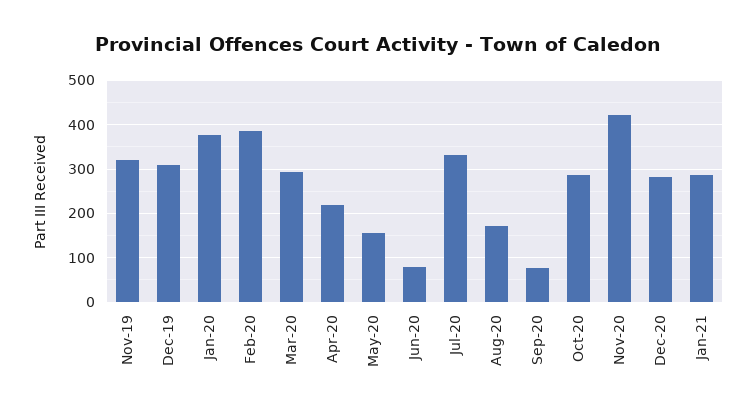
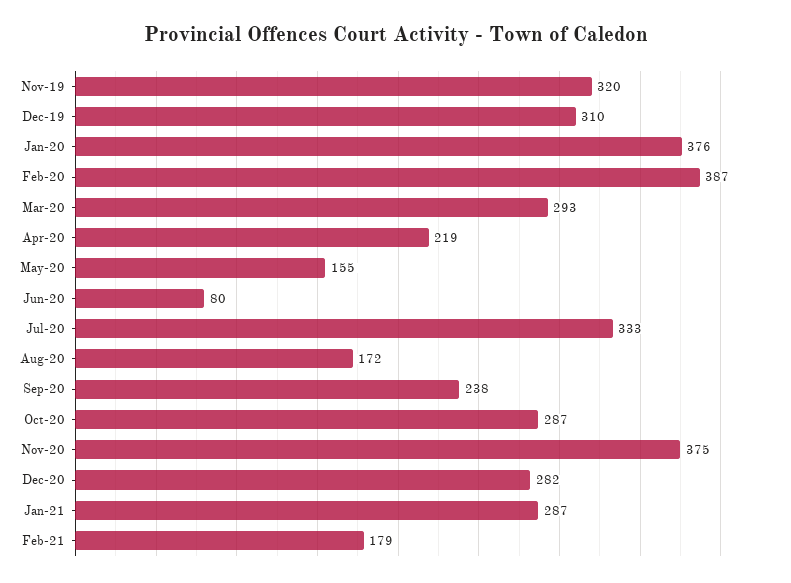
Sep-20: 80 -> 238
Nov-20: 420 -> 375
Feb-21: none -> 179

